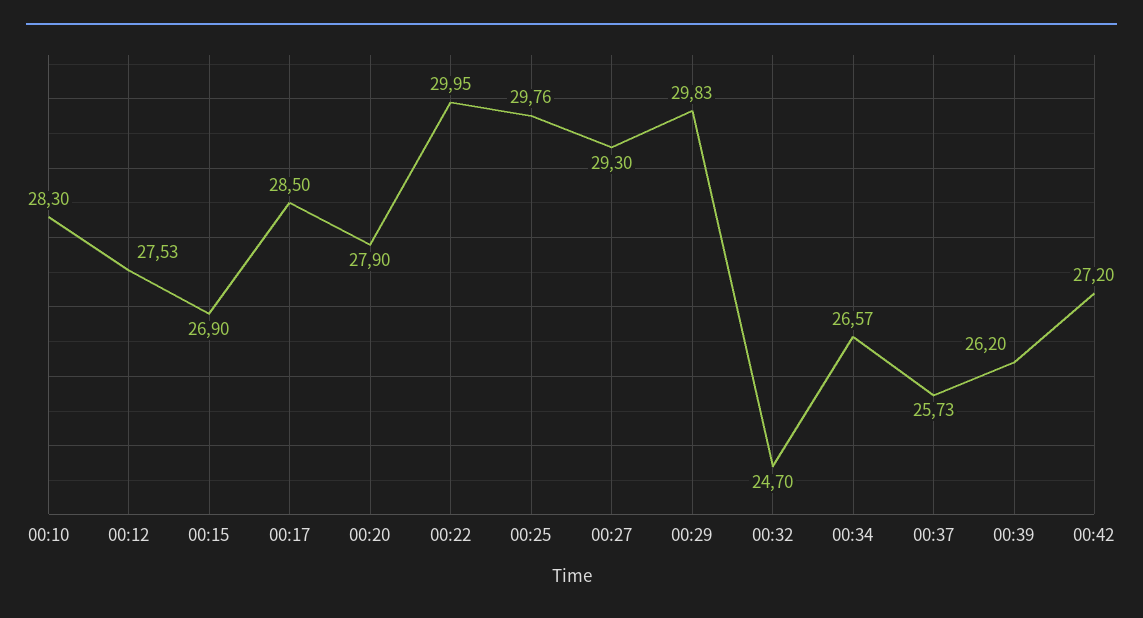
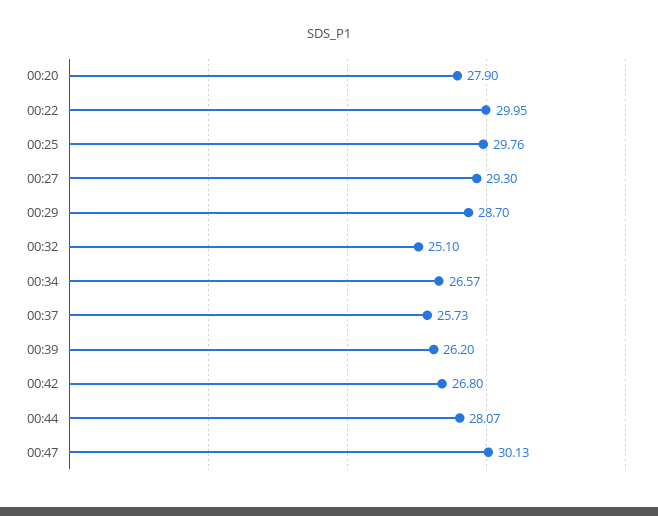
00:10: 28.3 -> none
00:12: 27.53 -> none
00:15: 26.9 -> none
00:17: 28.5 -> none
00:29: 29.83 -> 28.7
00:32: 24.7 -> 25.1
00:42: 27.2 -> 26.8
00:44: none -> 28.07
00:47: none -> 30.13

